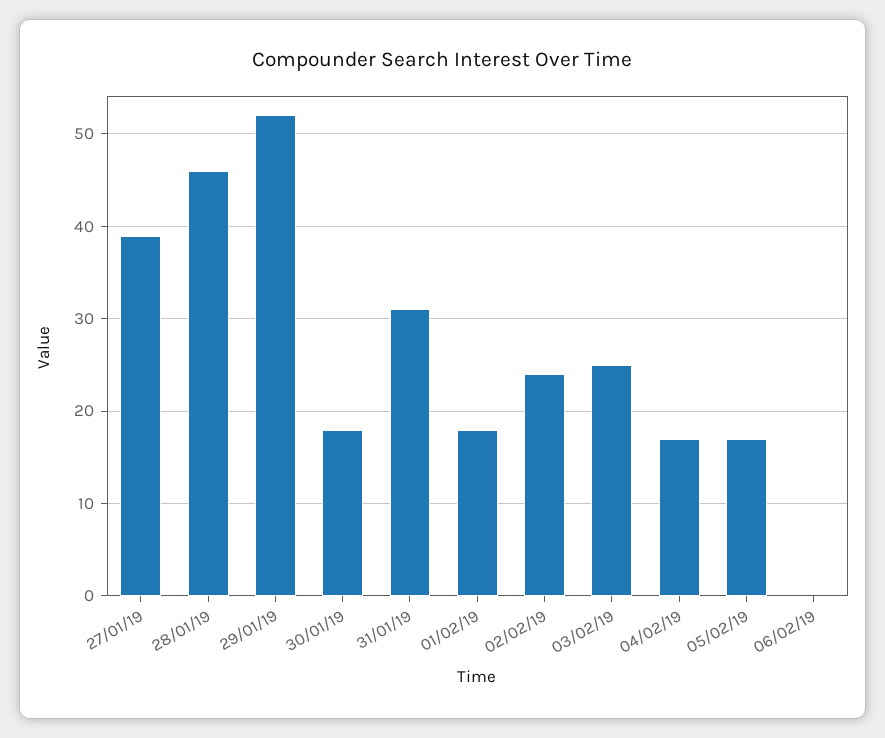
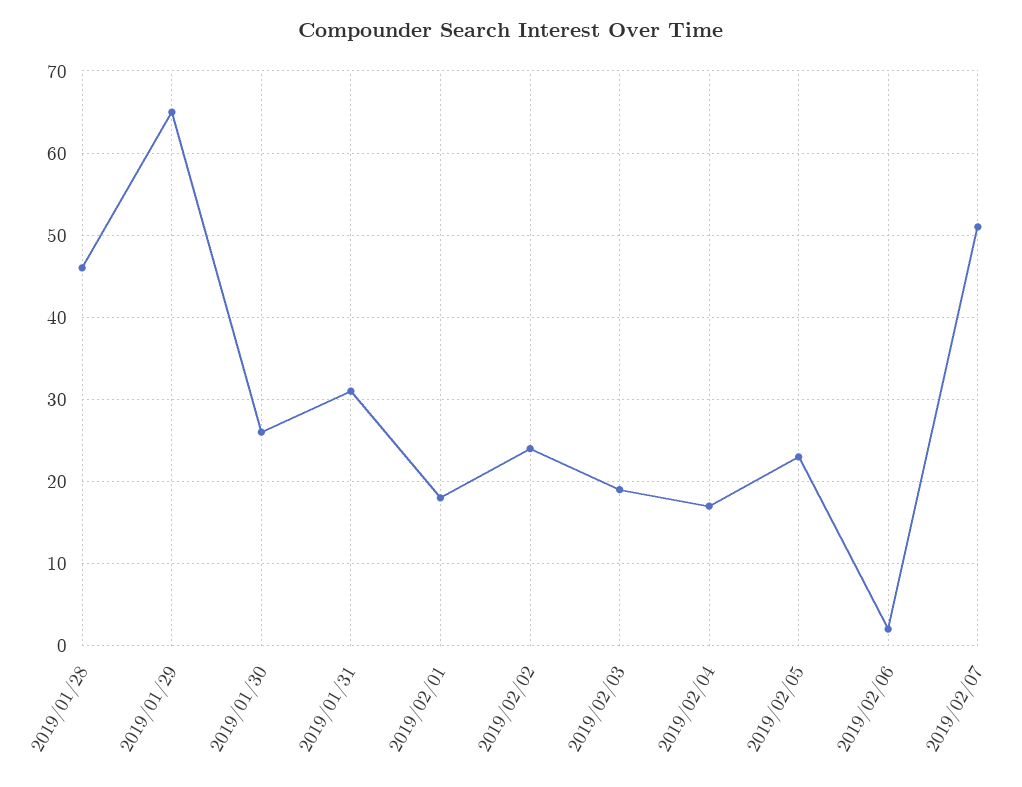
27/01/19: 39 -> none
29/01/19: 52 -> 65
30/01/19: 18 -> 26
03/02/19: 25 -> 19
05/02/19: 17 -> 23
06/02/19: 0 -> 2
2019/02/07: none -> 51

